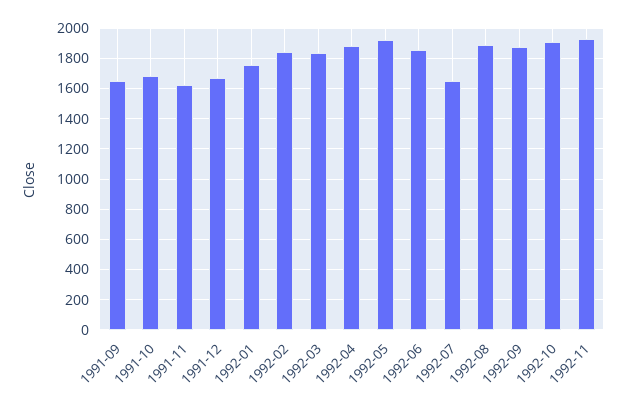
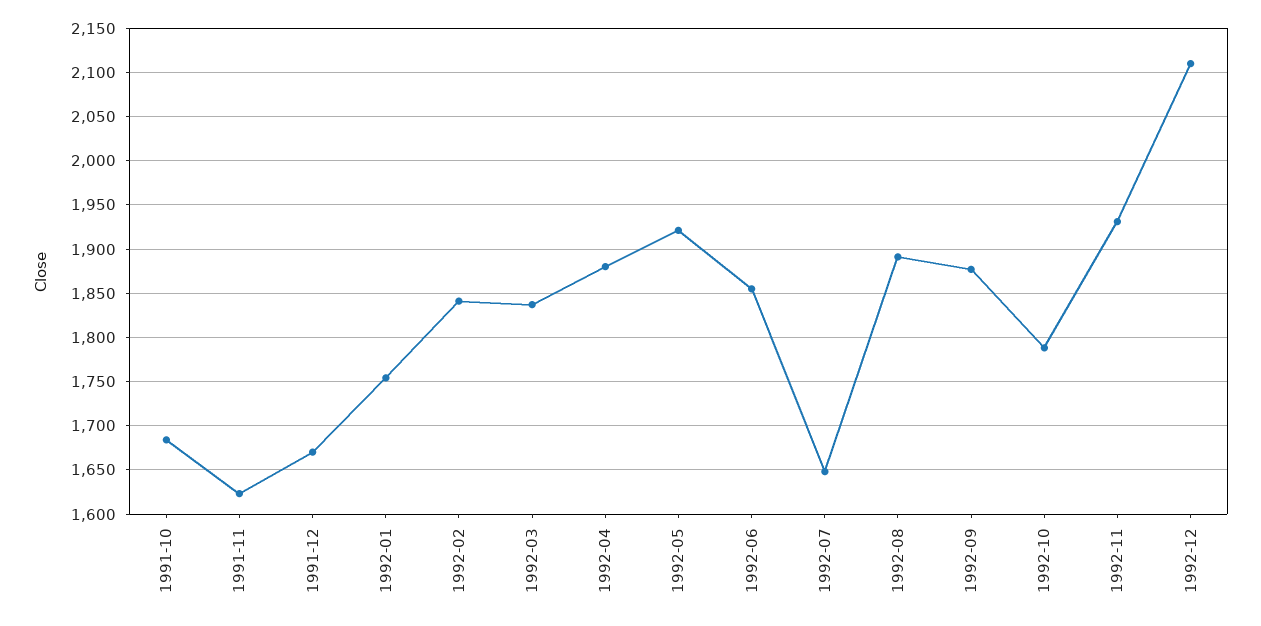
1991-09: 1650 -> none
1992-10: 1900 -> 1790
1992-12: none -> 2110

